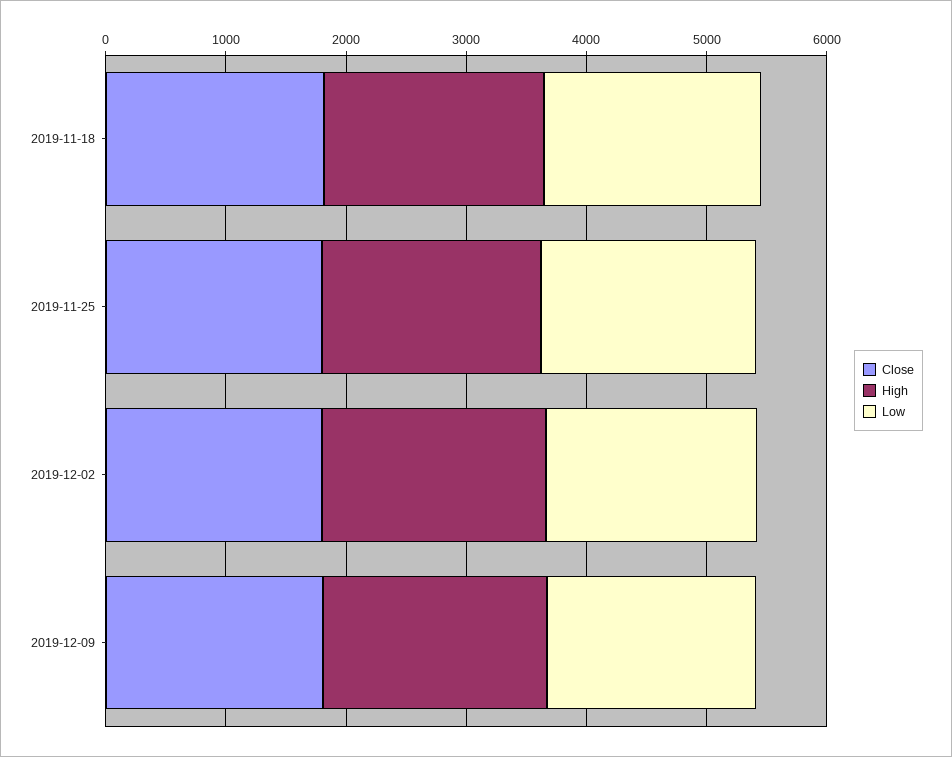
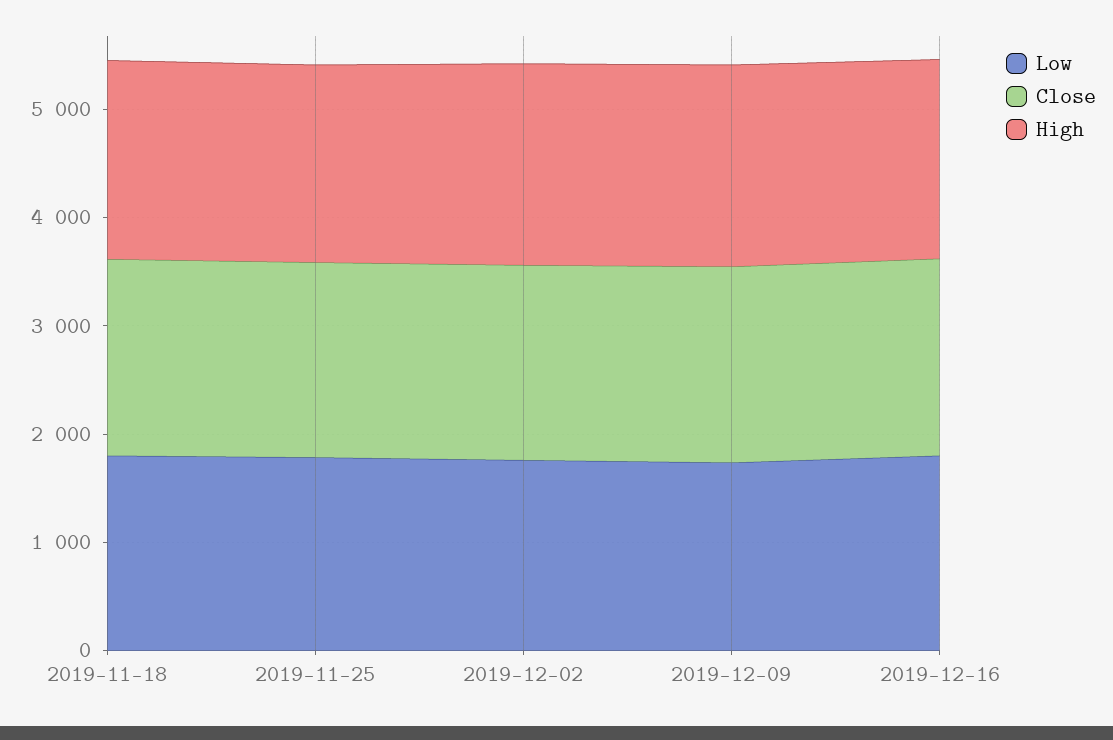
Low, 2019-12-16: none -> 1800
Close, 2019-12-16: none -> 1800
High, 2019-12-16: none -> 1800

